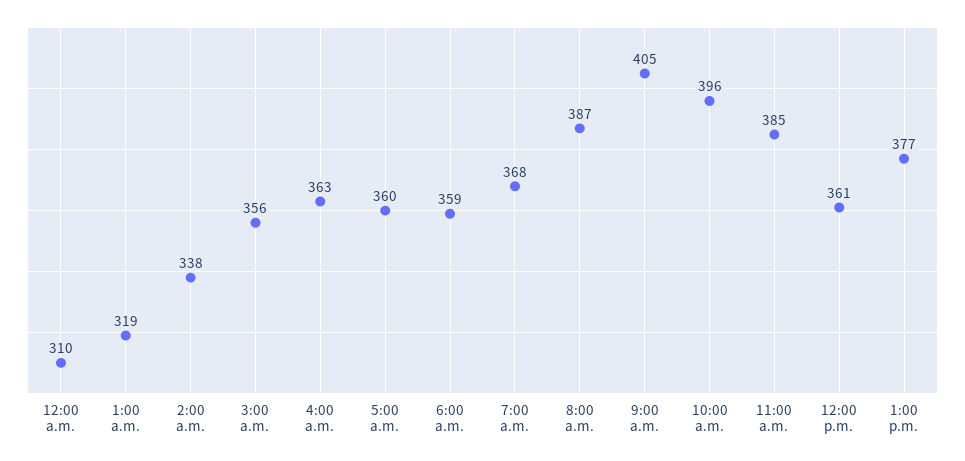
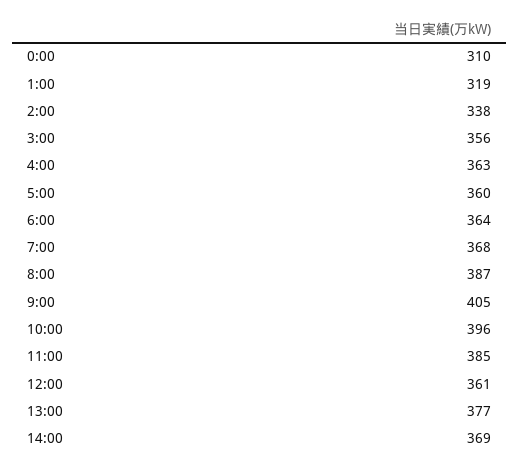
6:00 a.m.: 359 -> 364
14:00: none -> 369

